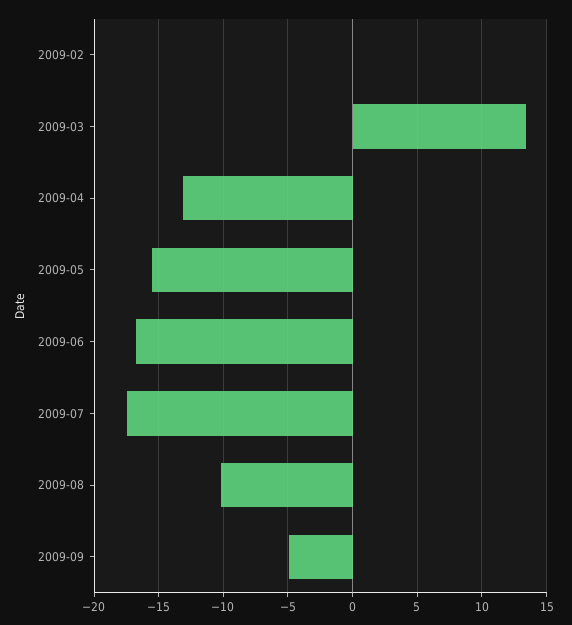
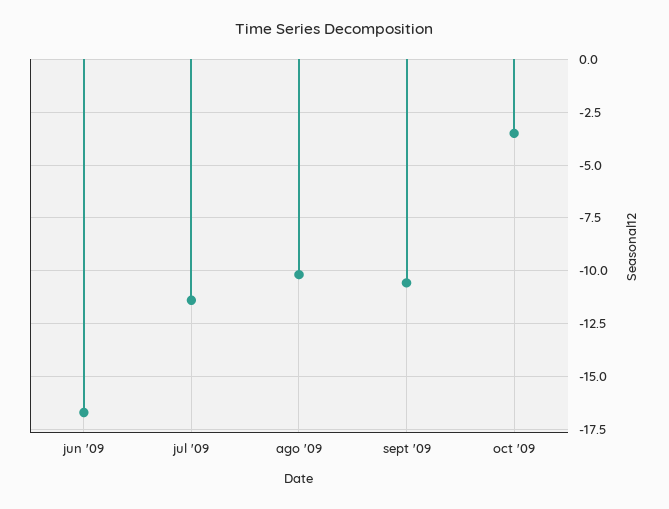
2009-02: 0 -> none
2009-03: 13.5 -> none
2009-04: -13 -> none
2009-05: -15.5 -> none
2009-07: -17.5 -> -11.5
2009-09: -5 -> -10.5
oct '09: none -> -3.5

